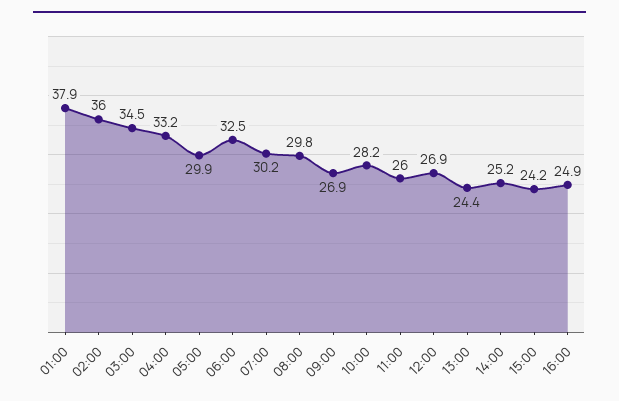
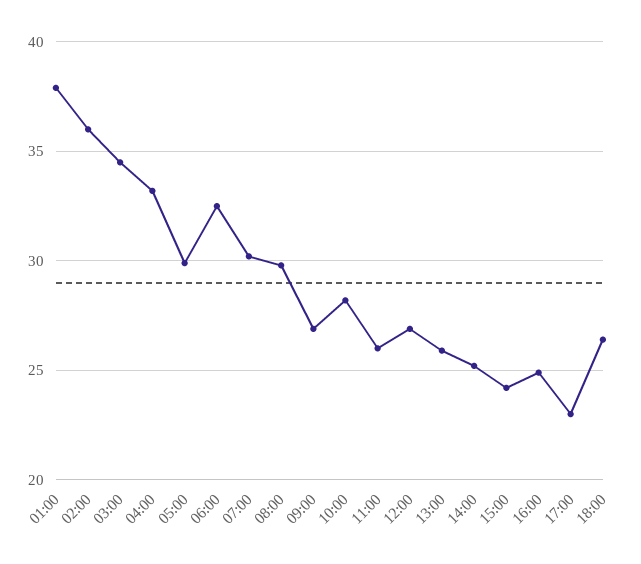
13:00: 24.4 -> 26
17:00: none -> 23
18:00: none -> 26.5

